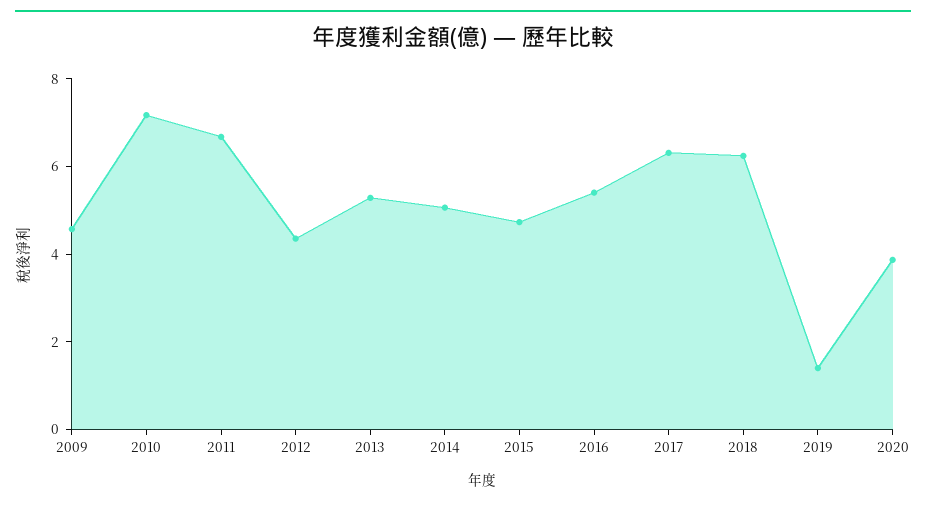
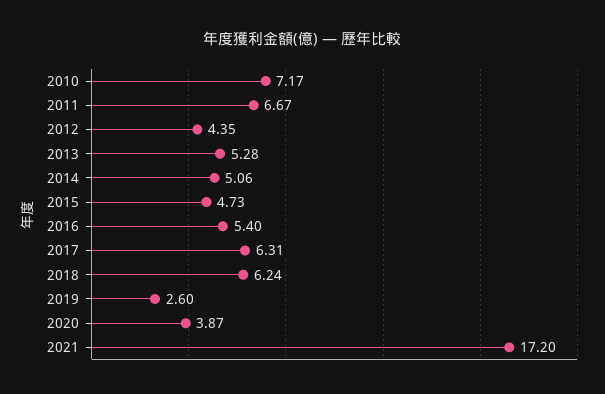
2009: 4.5 -> none
2019: 1.5 -> 2.6
2021: none -> 17.2

